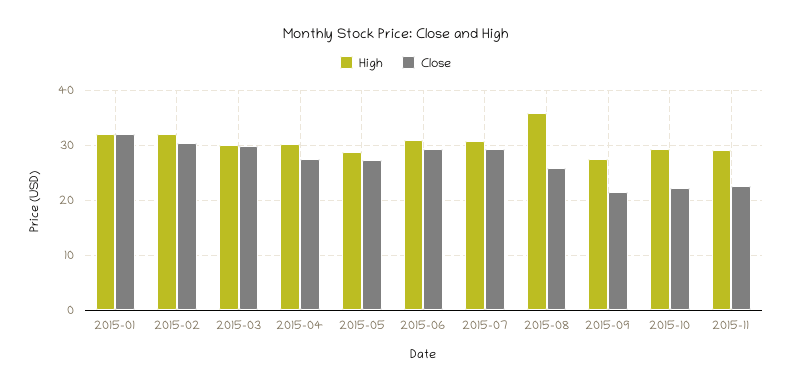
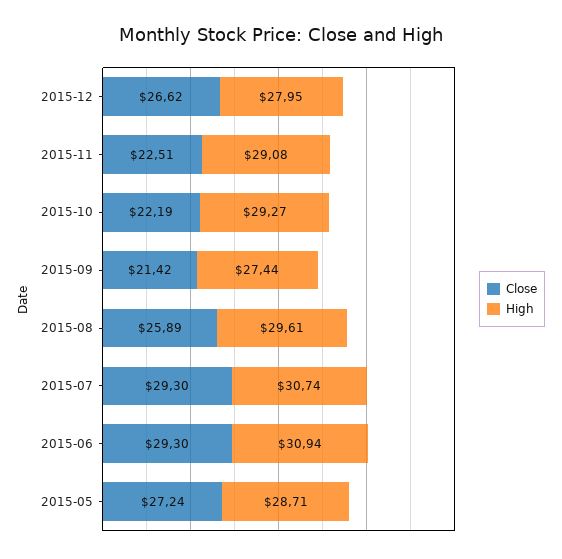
High, 2015-01: 32 -> none
Close, 2015-01: 32 -> none
High, 2015-02: 32 -> none
Close, 2015-02: 30 -> none
High, 2015-03: 30 -> none
Close, 2015-03: 30 -> none
High, 2015-04: 30 -> none
Close, 2015-04: 28 -> none
High, 2015-08: 36 -> 29.61
Close, 2015-12: none -> 26.62
High, 2015-12: none -> 27.95

